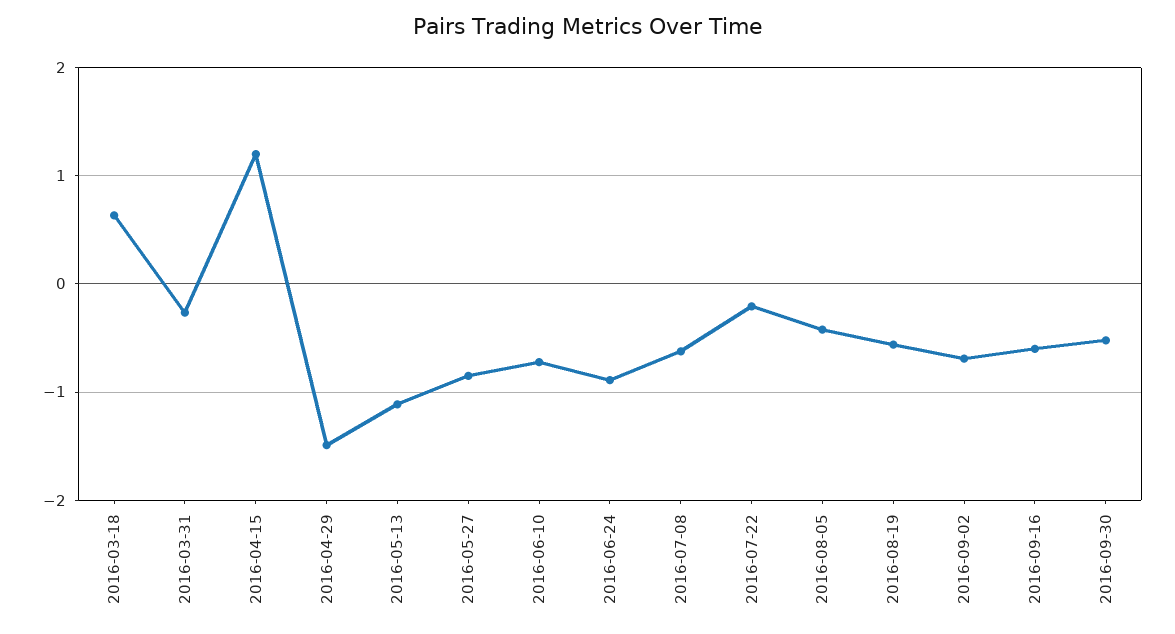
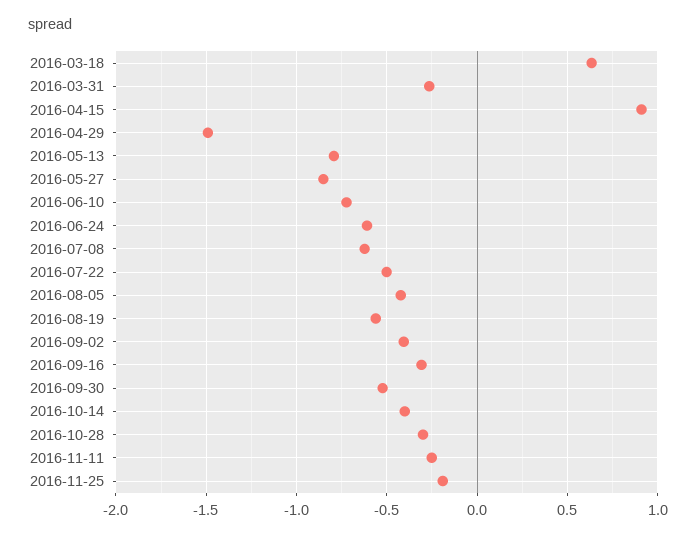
2016-04-15: 1.2 -> 0.9
2016-05-13: -1.1 -> -0.8
2016-06-24: -0.9 -> -0.6
2016-07-22: -0.2 -> -0.5
2016-09-02: -0.7 -> -0.4
2016-09-16: -0.6 -> -0.3
2016-10-14: none -> -0.4
2016-10-28: none -> -0.3
2016-11-11: none -> -0.25
2016-11-25: none -> -0.2

